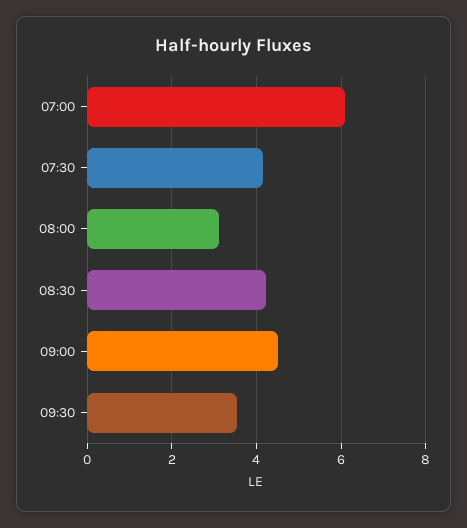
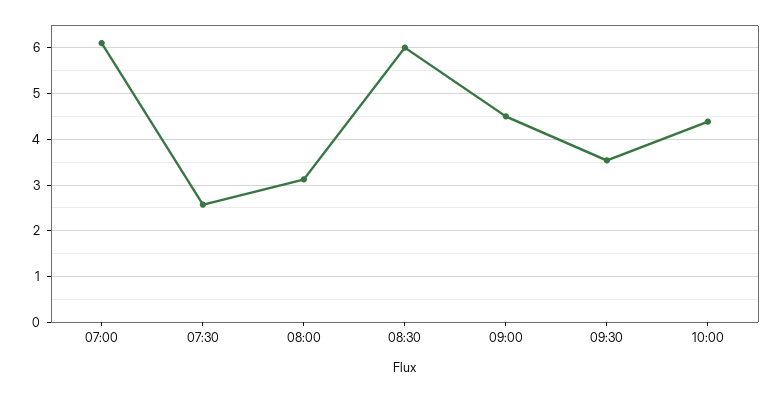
07:30: 4.2 -> 2.6
08:30: 4.2 -> 6
10:00: none -> 4.4

